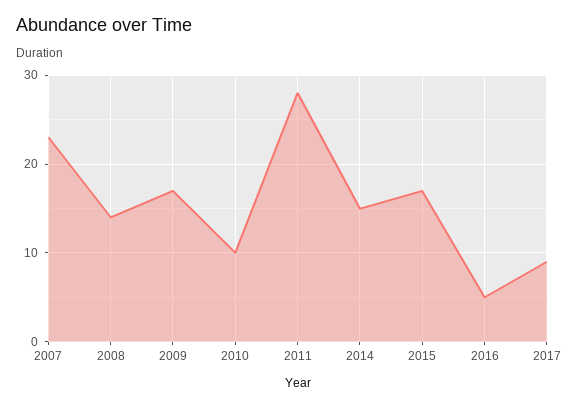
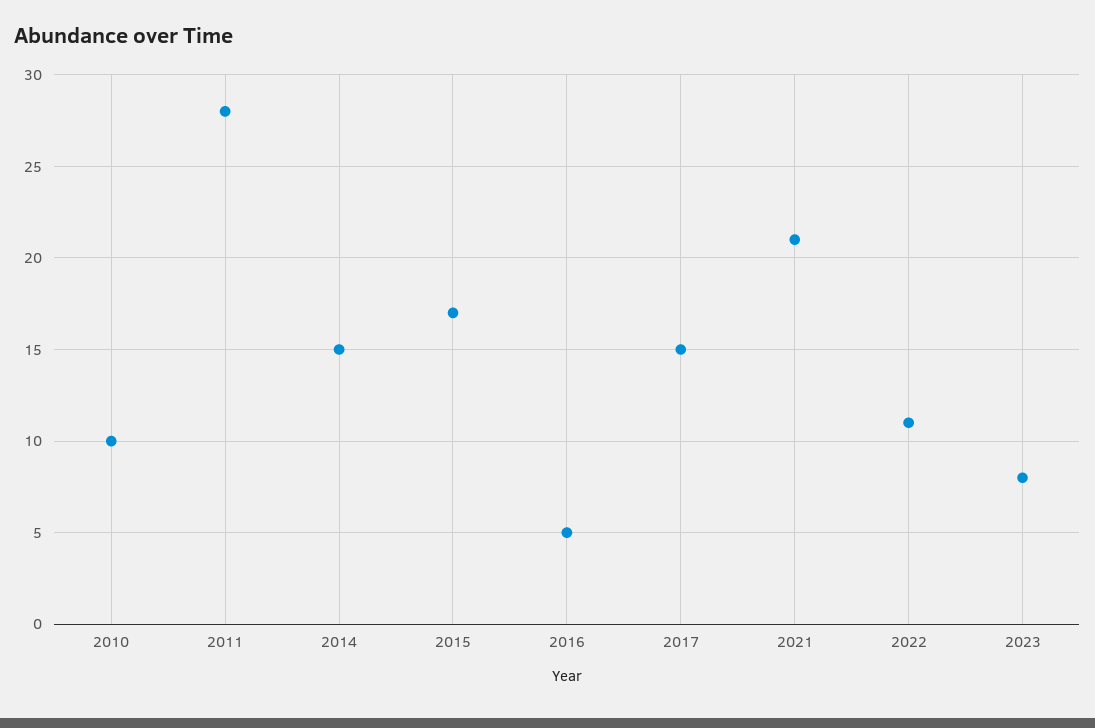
2007: 23 -> none
2008: 14 -> none
2009: 17 -> none
2017: 9 -> 15
2021: none -> 21
2022: none -> 11
2023: none -> 8

